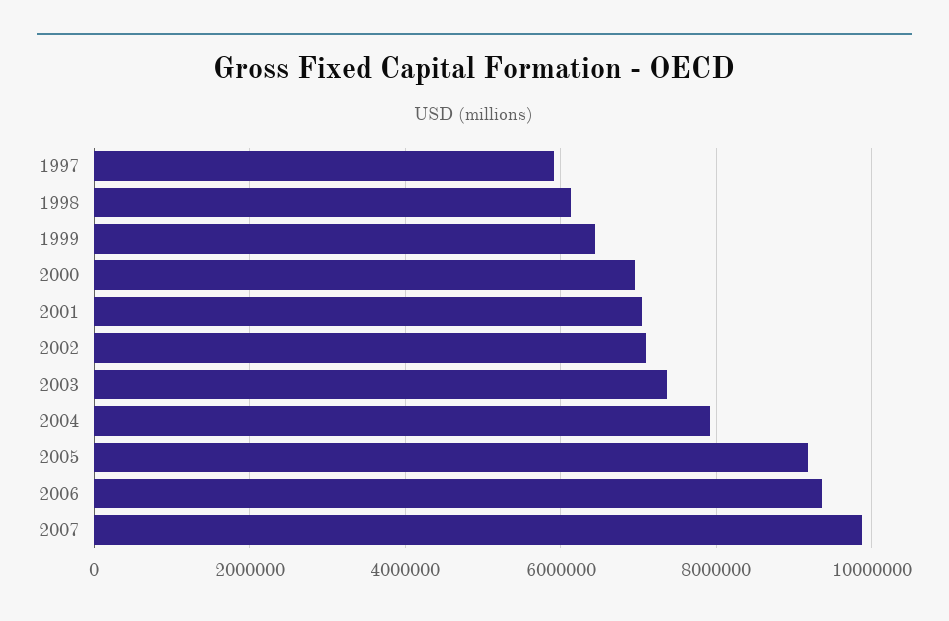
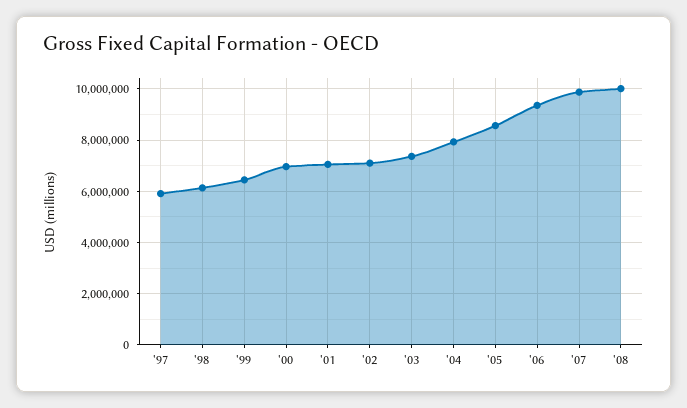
2005: 9200000 -> 8500000
'08: none -> 10000000

